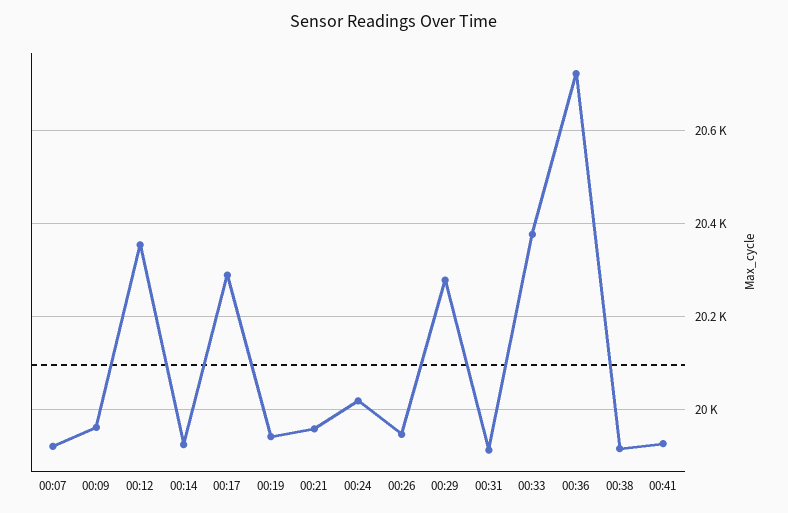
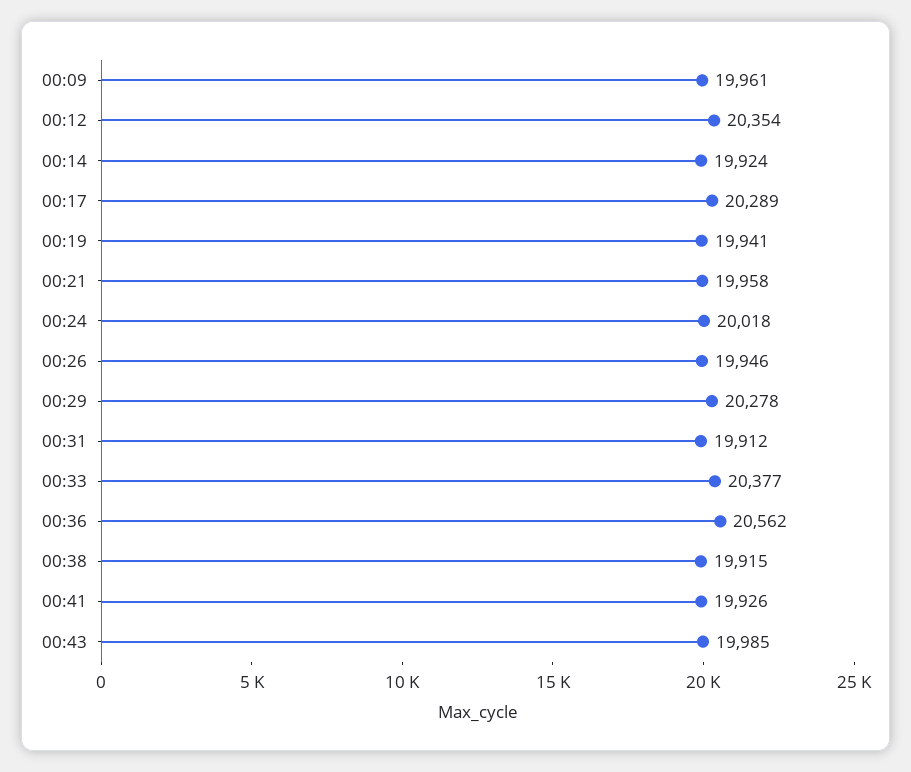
00:07: 19920 -> none
00:36: 20720 -> 20562
00:43: none -> 19985

